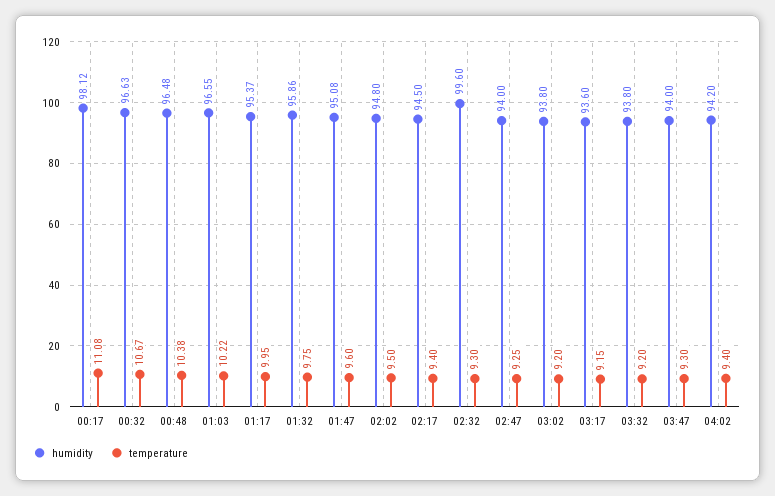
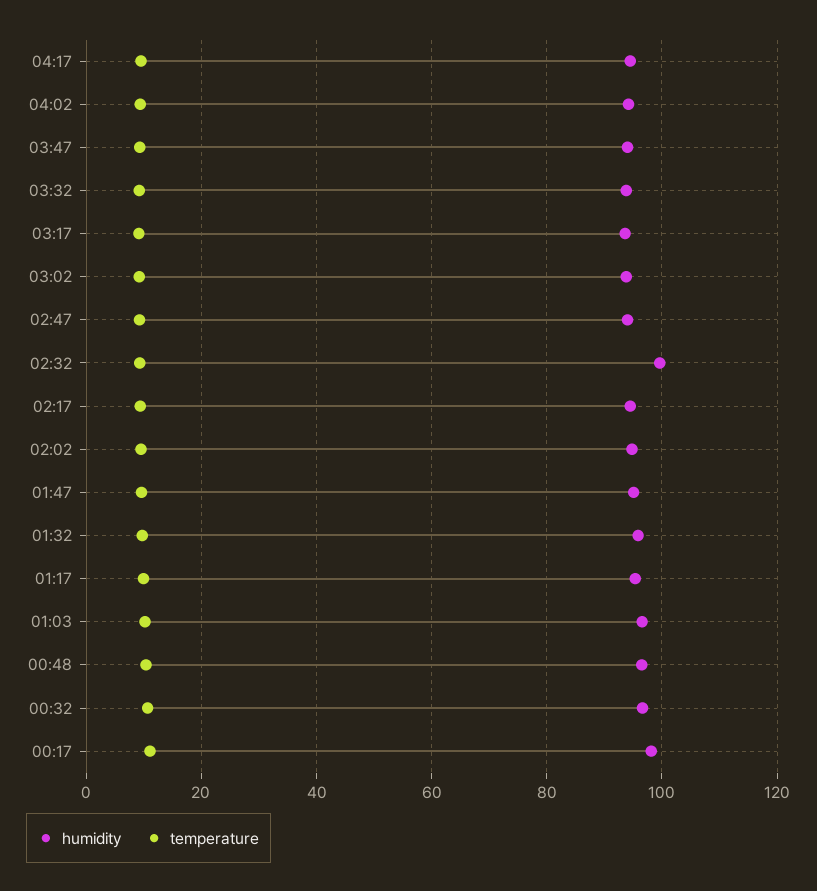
humidity, 04:17: none -> 94
temperature, 04:17: none -> 10

